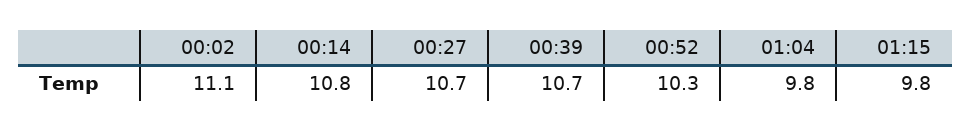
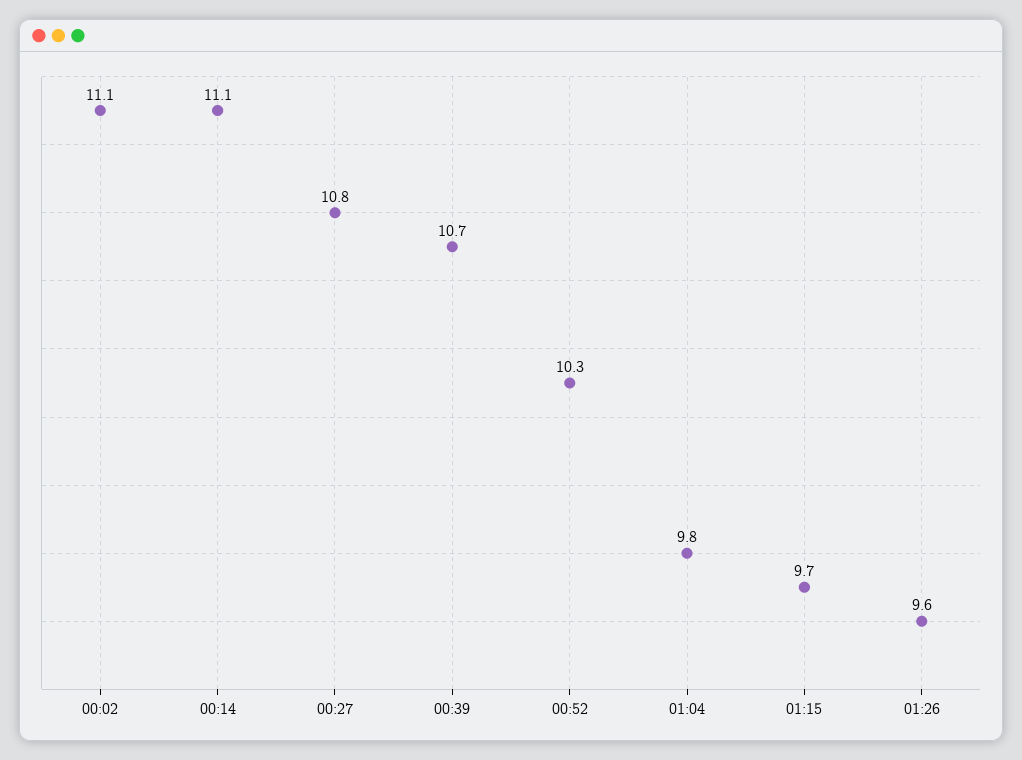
00:14: 10.8 -> 11.1
00:27: 10.7 -> 10.8
01:15: 9.8 -> 9.7
01:26: none -> 9.6

